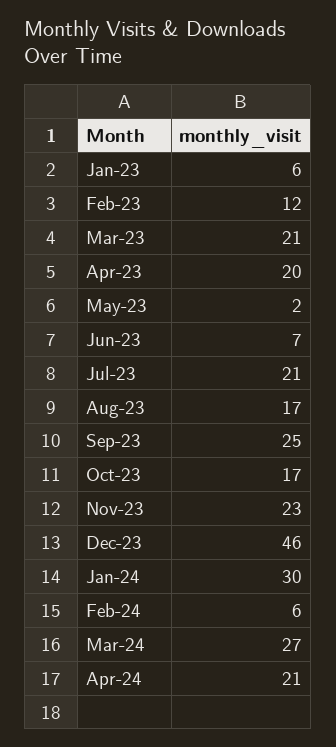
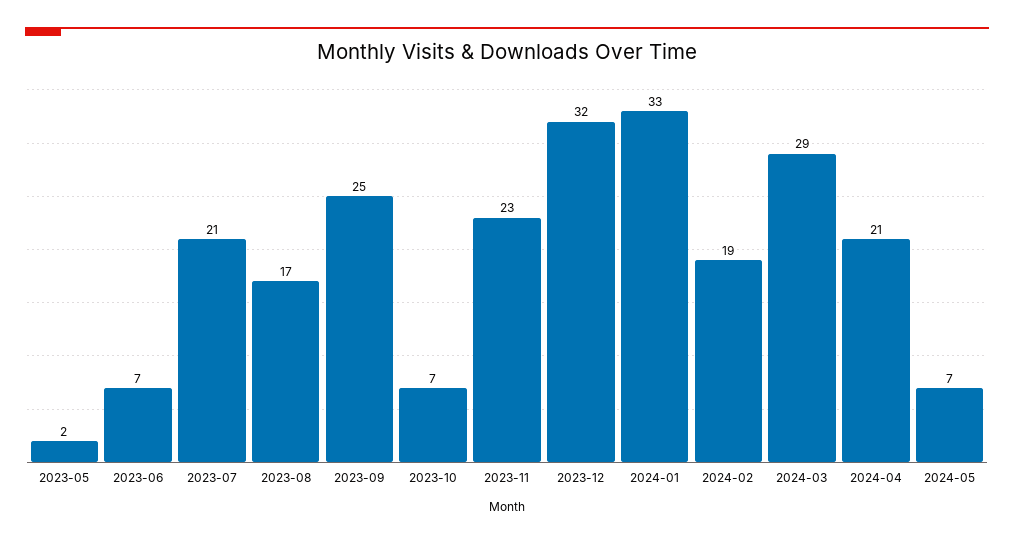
Jan-23: 6 -> none
Feb-23: 12 -> none
Mar-23: 21 -> none
Apr-23: 20 -> none
Oct-23: 17 -> 7
Dec-23: 46 -> 32
Jan-24: 30 -> 33
Feb-24: 6 -> 19
Mar-24: 27 -> 29
2024-05: none -> 7

